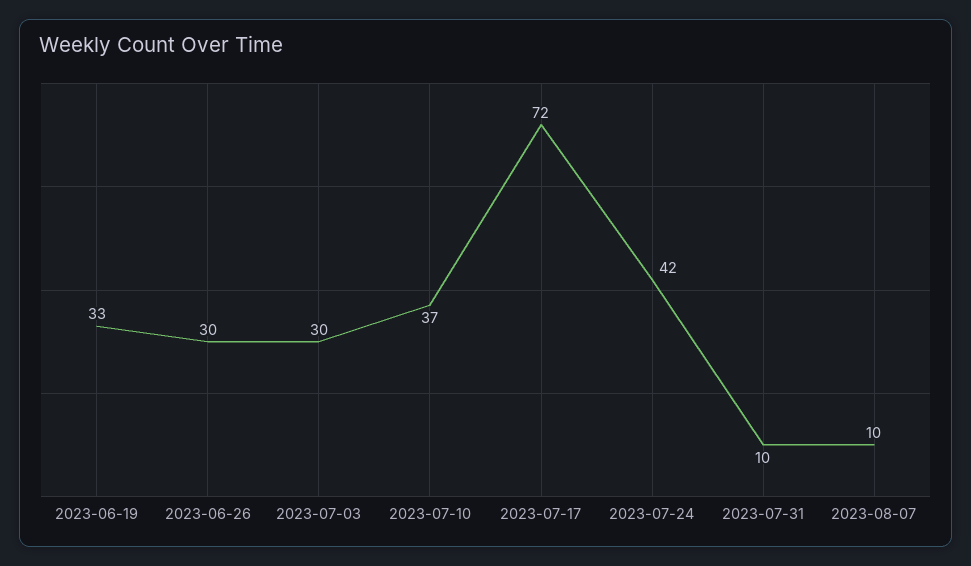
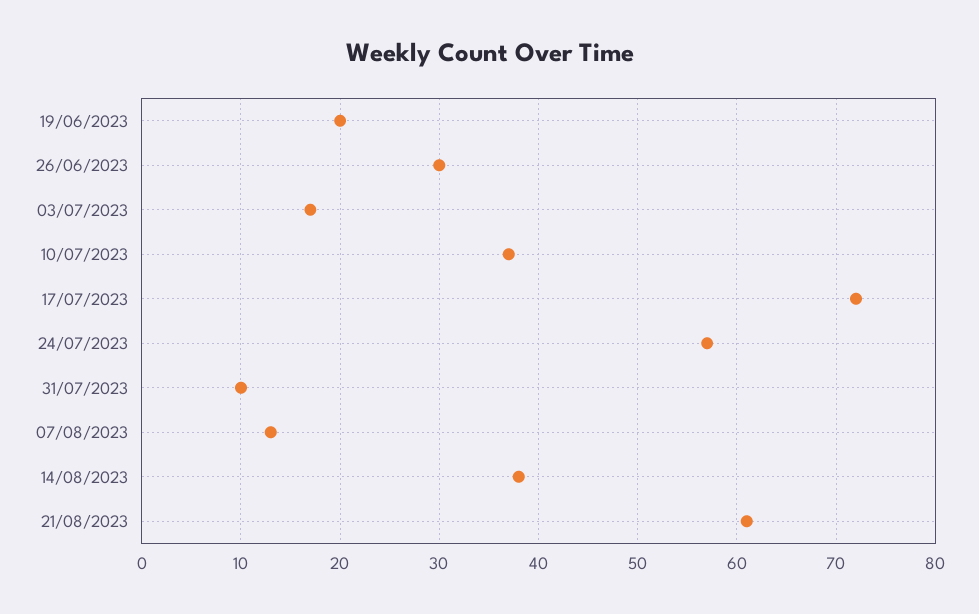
2023-06-19: 33 -> 20
2023-07-03: 30 -> 17
2023-07-24: 42 -> 57
2023-08-07: 10 -> 13
14/08/2023: none -> 38
21/08/2023: none -> 61

